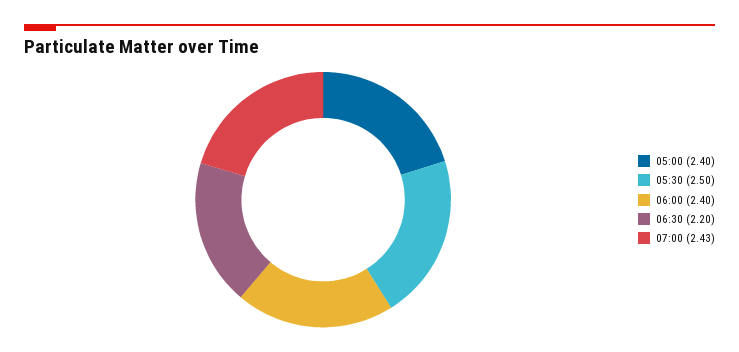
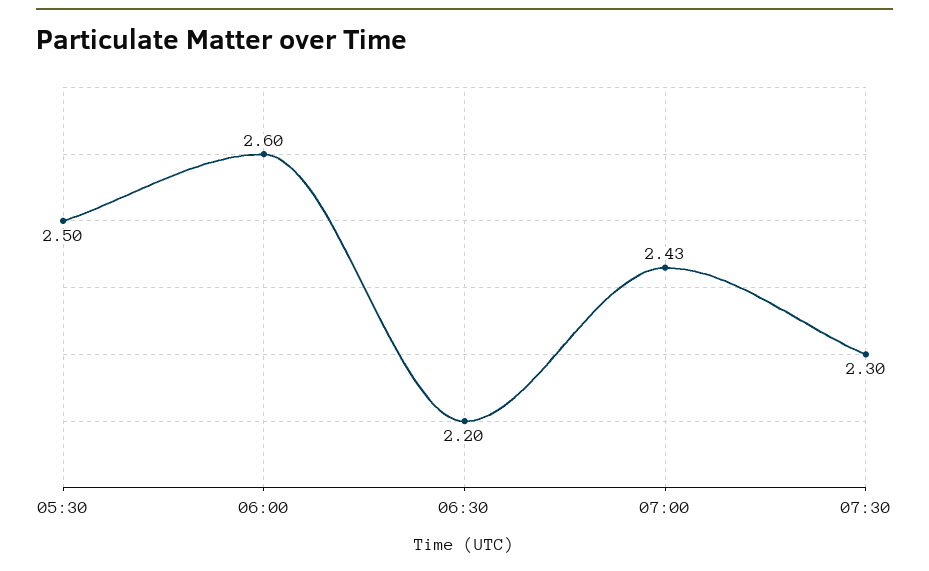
05:00: 2.4 -> none
06:00: 2.4 -> 2.6
07:30: none -> 2.3

